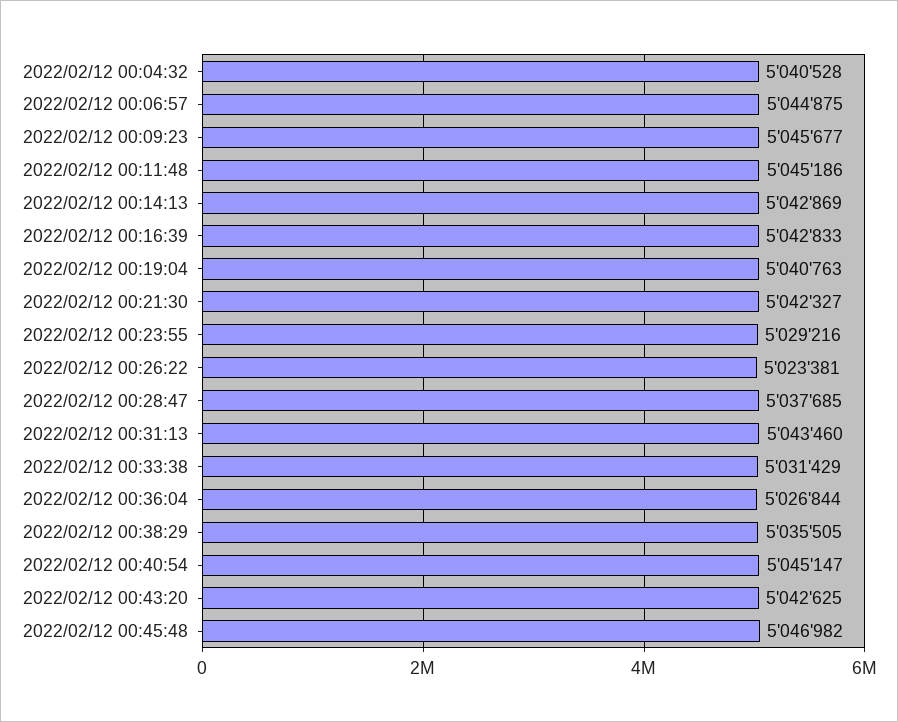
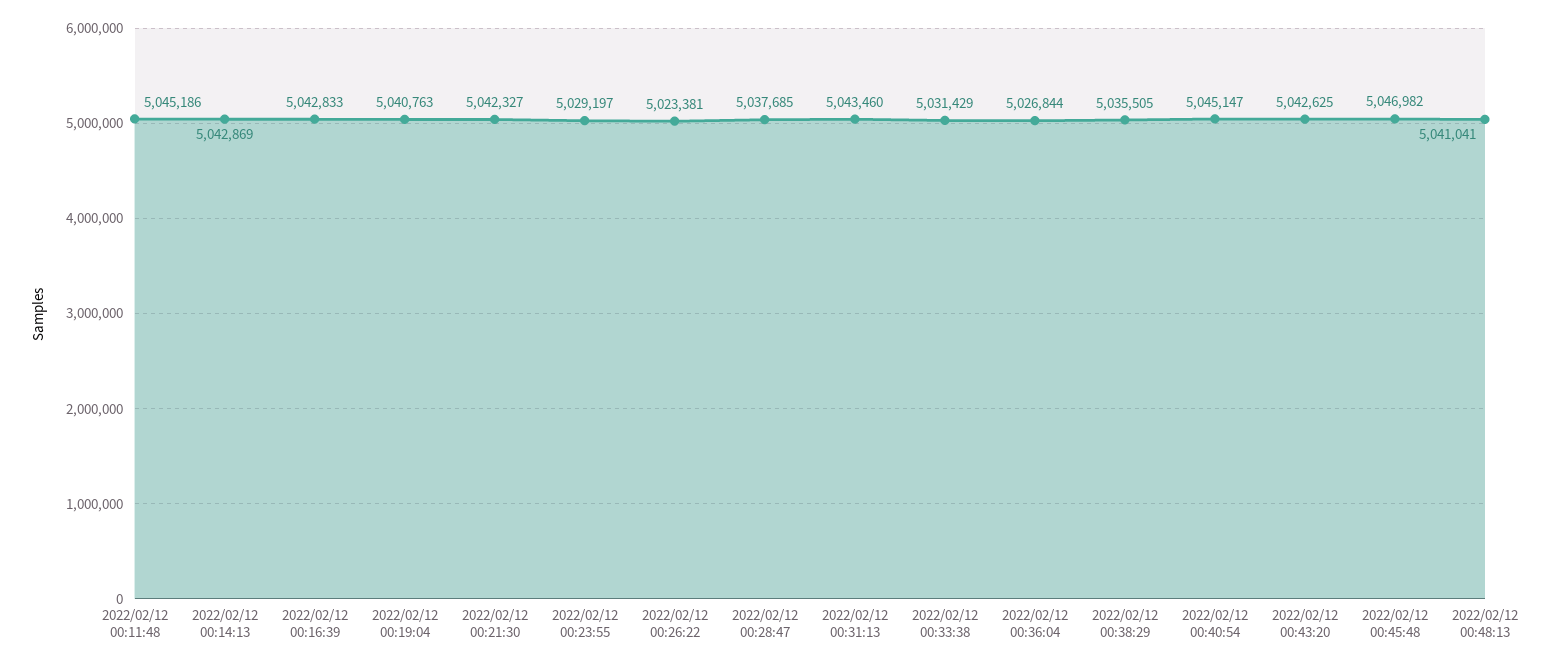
2022/02/12 00:04:32: 5040528 -> none
2022/02/12 00:06:57: 5044875 -> none
2022/02/12 00:09:23: 5045677 -> none
2022/02/12 00:23:55: 5029216 -> 5029197
2022/02/12 00:48:13: none -> 5041041

